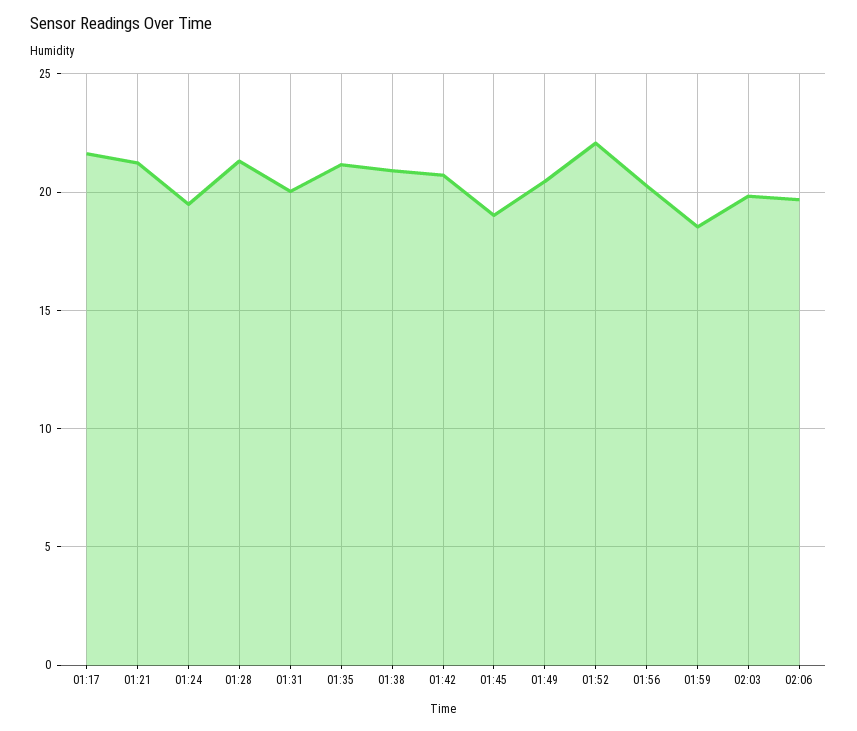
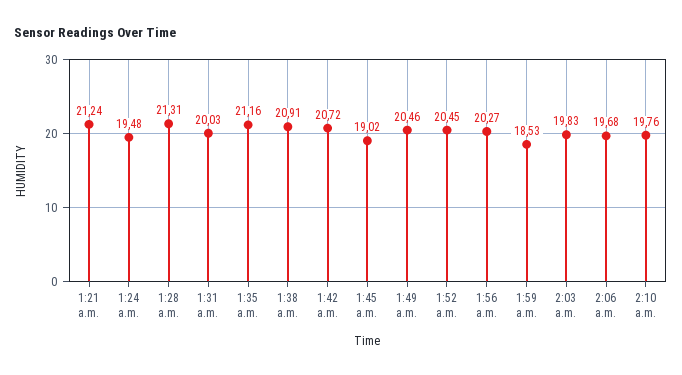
01:17: 21.5 -> none
01:52: 22 -> 20.45
2:10 a.m.: none -> 19.76

